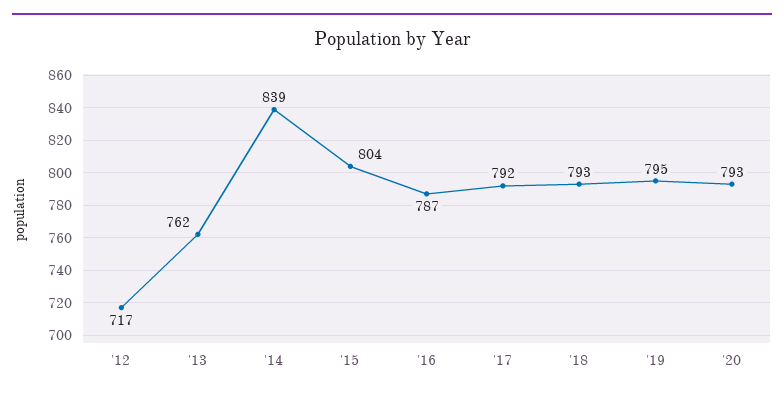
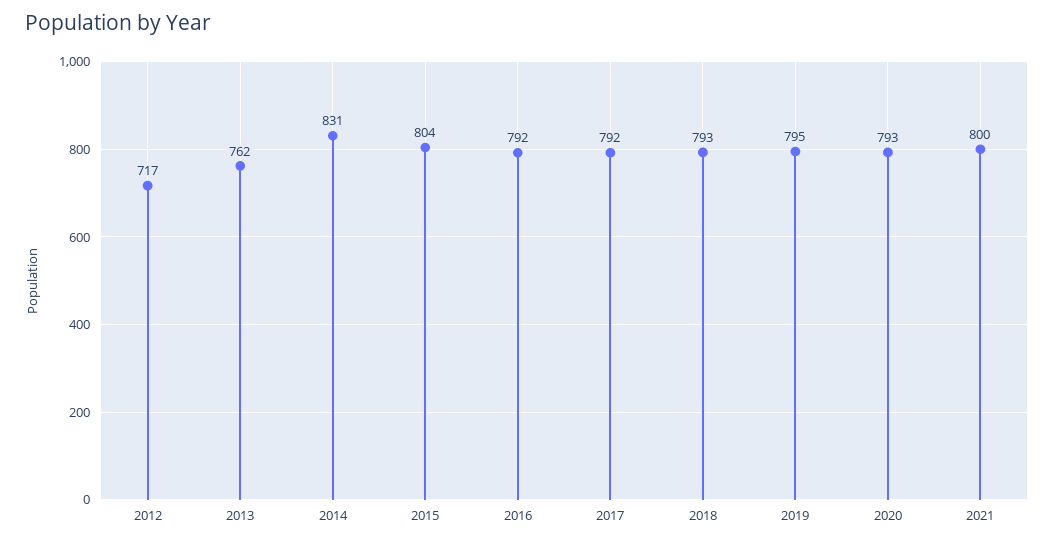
'14: 839 -> 831
'16: 787 -> 792
2021: none -> 800

